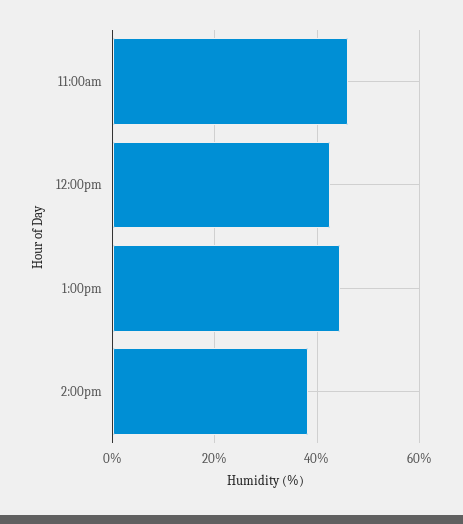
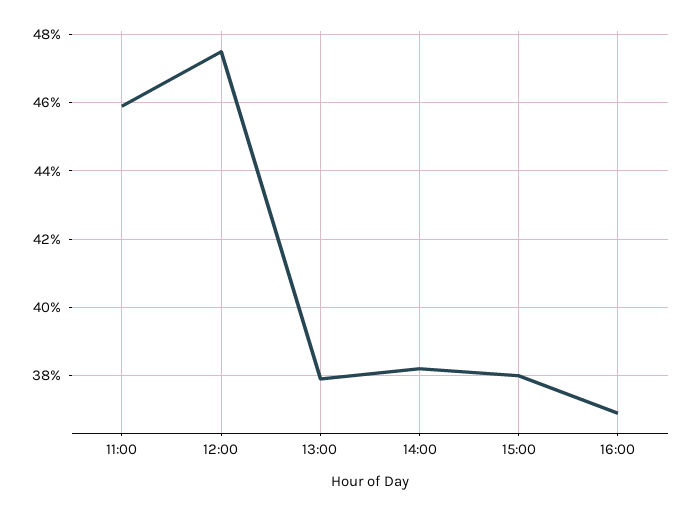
12:00pm: 42 -> 47.5
1:00pm: 44 -> 38
15:00: none -> 38
16:00: none -> 37

